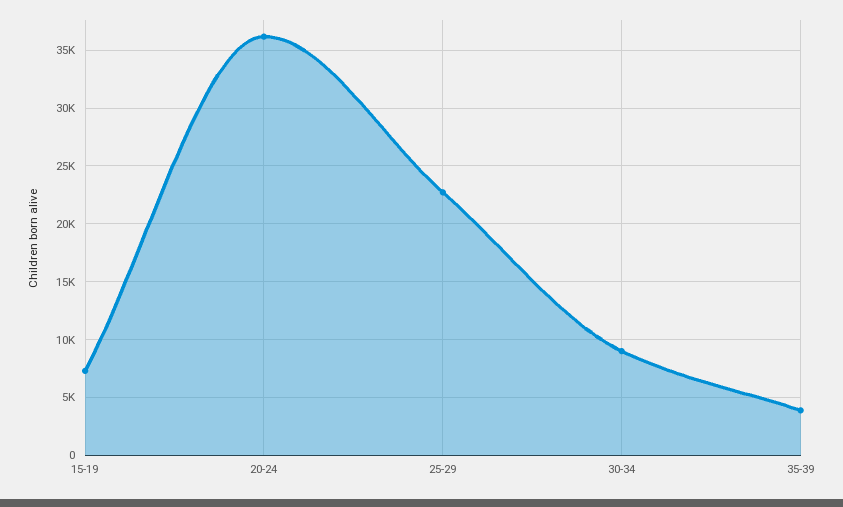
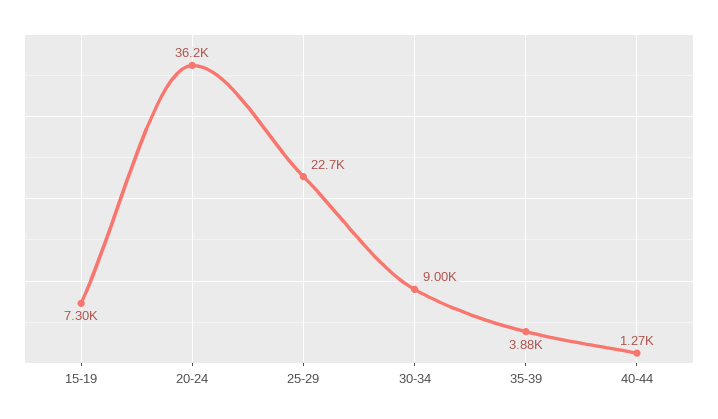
40-44: none -> 1270

